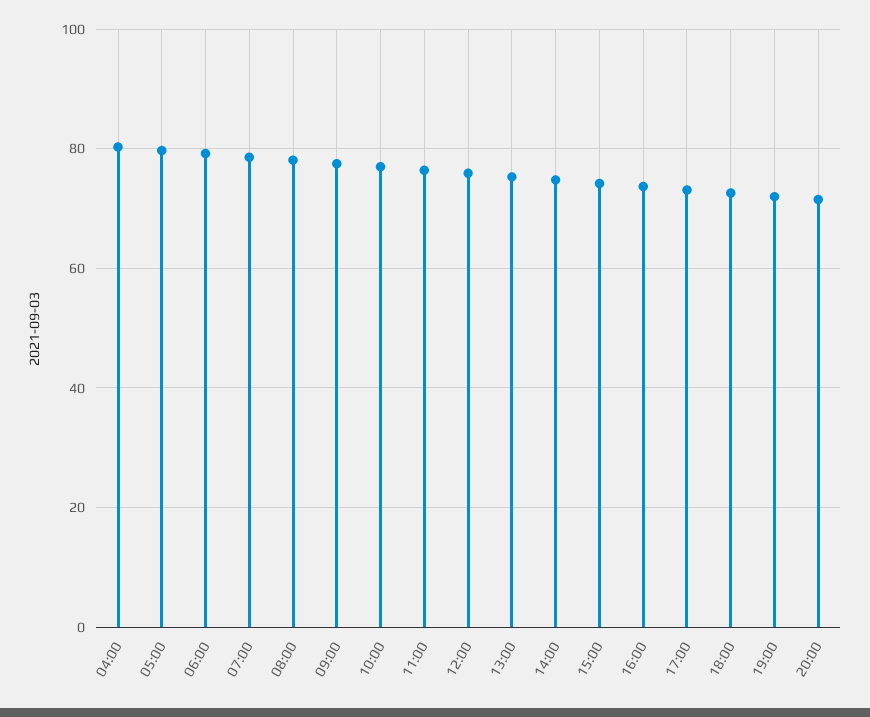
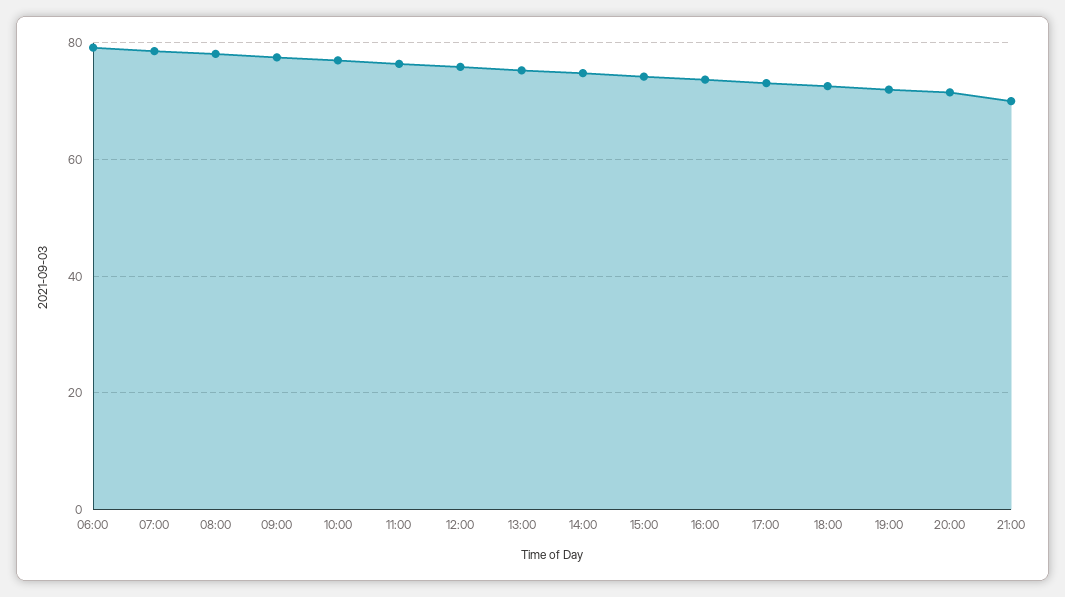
04:00: 80 -> none
05:00: 80 -> none
21:00: none -> 70

